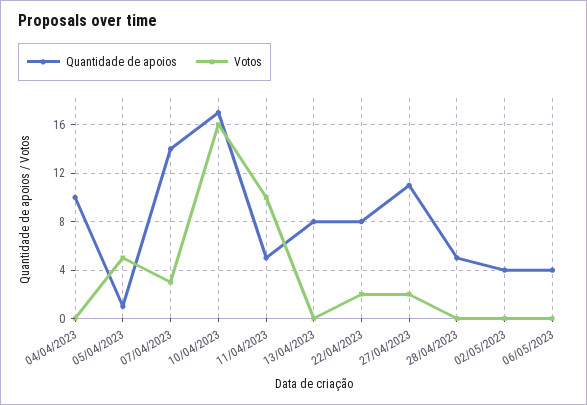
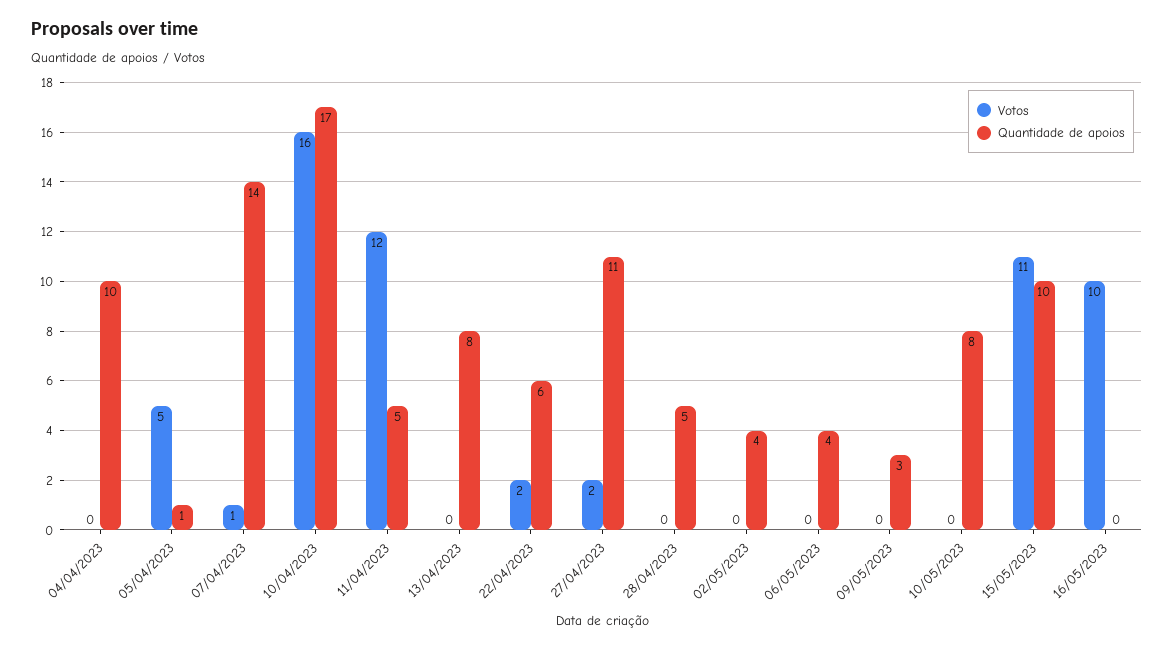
Votos, 07/04/2023: 3 -> 1
Votos, 11/04/2023: 10 -> 12
Quantidade de apoios, 22/04/2023: 8 -> 6
Votos, 09/05/2023: none -> 0
Quantidade de apoios, 09/05/2023: none -> 3
Votos, 10/05/2023: none -> 0
Quantidade de apoios, 10/05/2023: none -> 8
Votos, 15/05/2023: none -> 11
Quantidade de apoios, 15/05/2023: none -> 10
Votos, 16/05/2023: none -> 10
Quantidade de apoios, 16/05/2023: none -> 0

